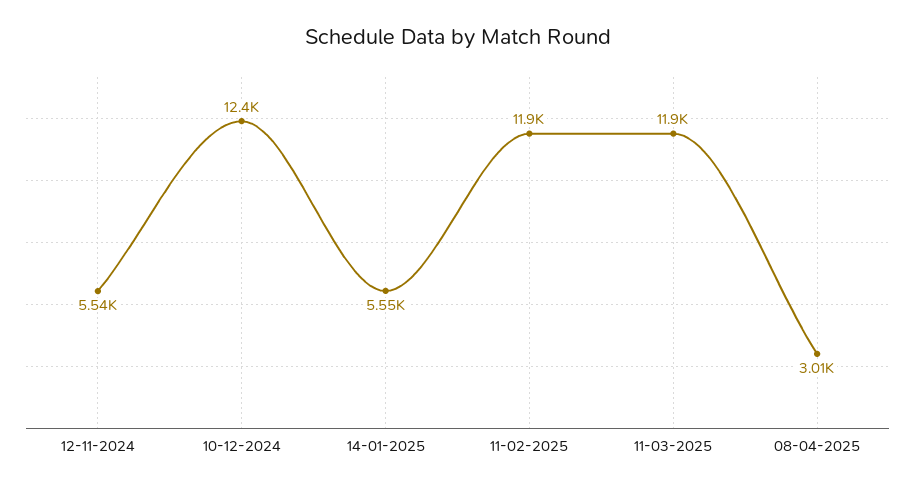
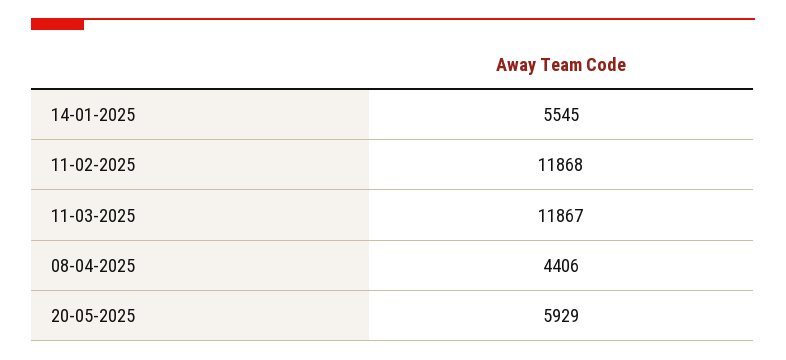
12-11-2024: 5540 -> none
10-12-2024: 12400 -> none
08-04-2025: 3010 -> 4406
20-05-2025: none -> 5929

